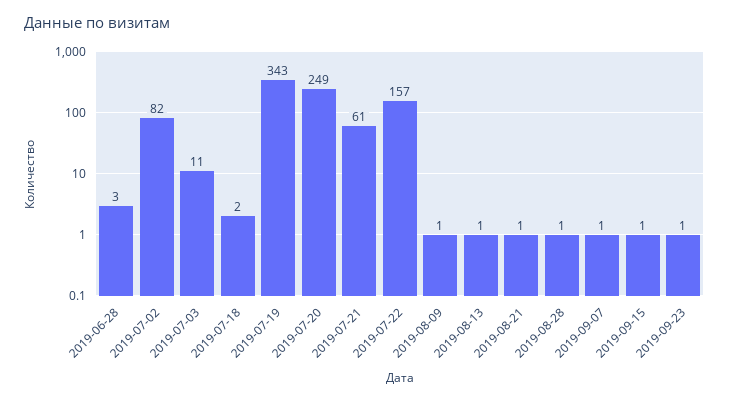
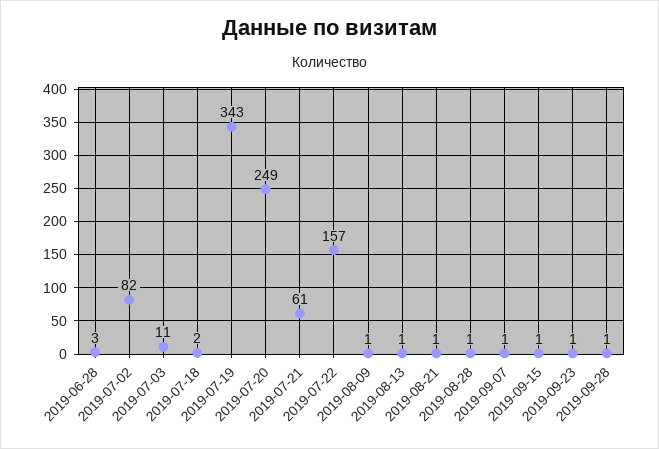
2019-09-28: none -> 1

